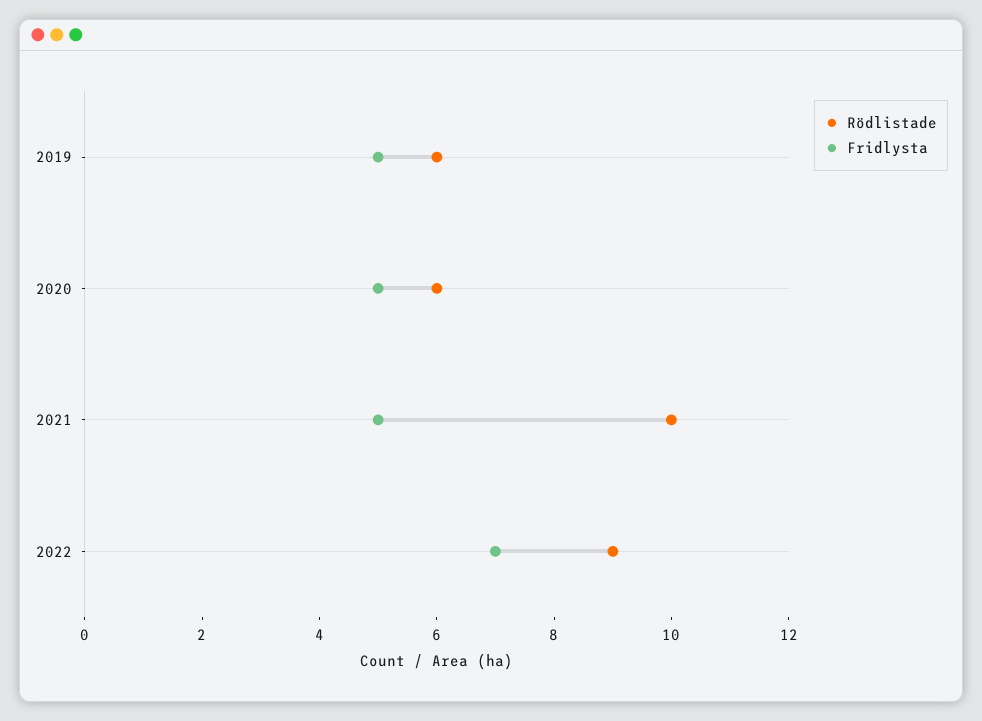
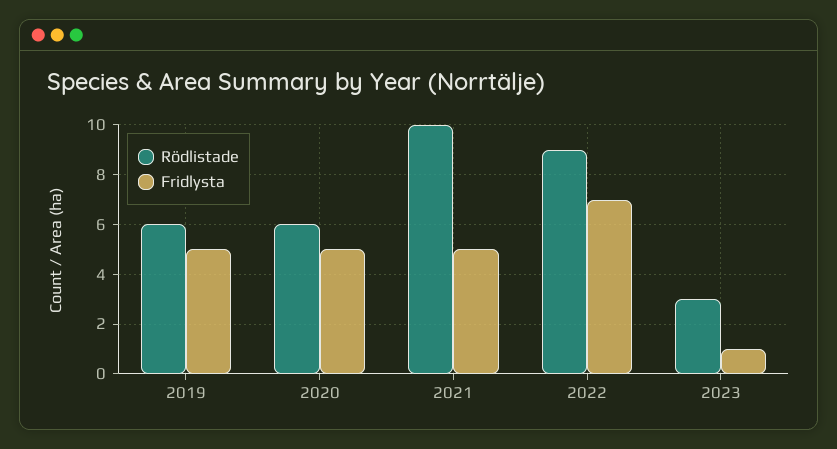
Rödlistade, 2023: none -> 3
Fridlysta, 2023: none -> 1

